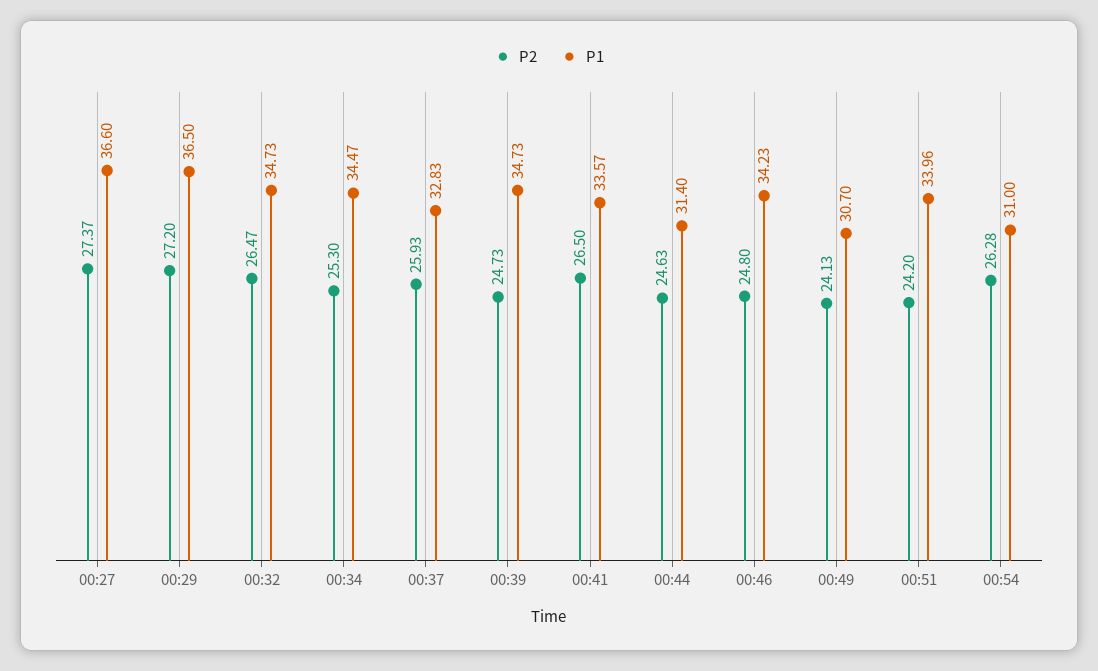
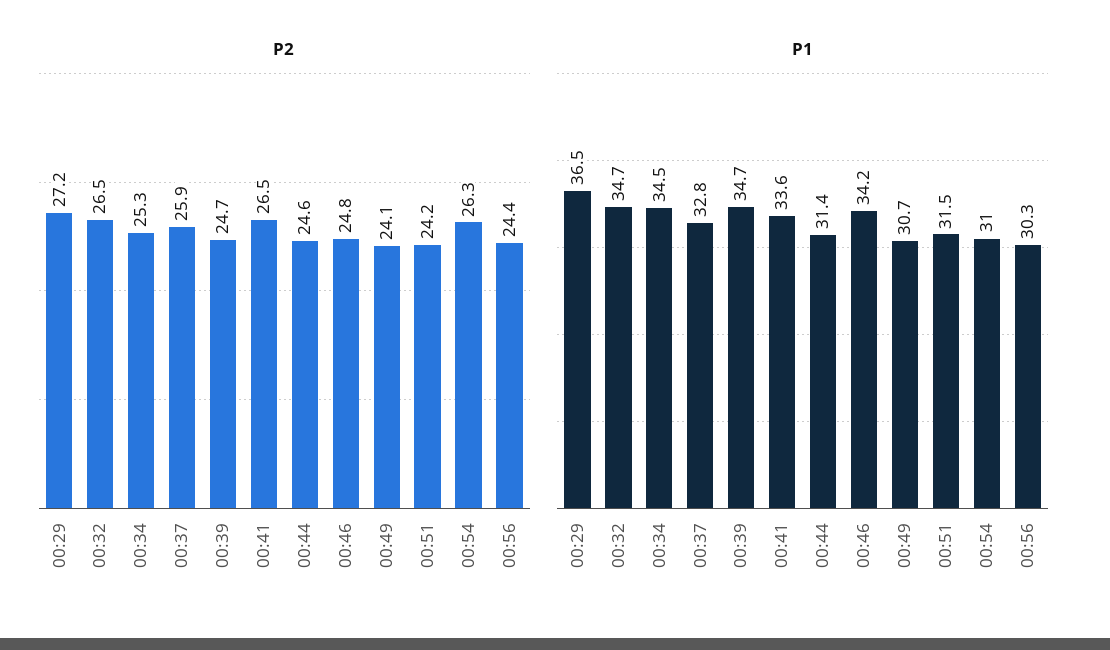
P2, 00:27: 27.37 -> none
P1, 00:27: 36.6 -> none
P1, 00:51: 33.96 -> 31.5
P2, 00:56: none -> 24.4
P1, 00:56: none -> 30.3

